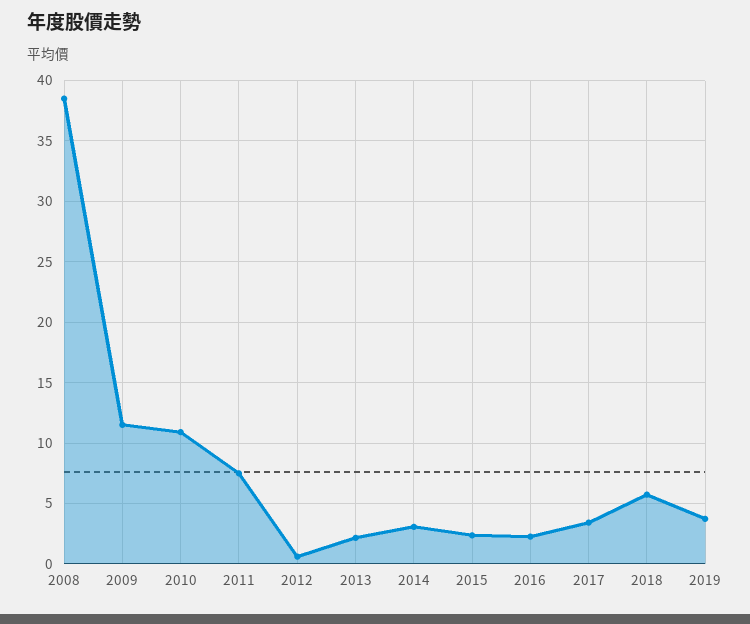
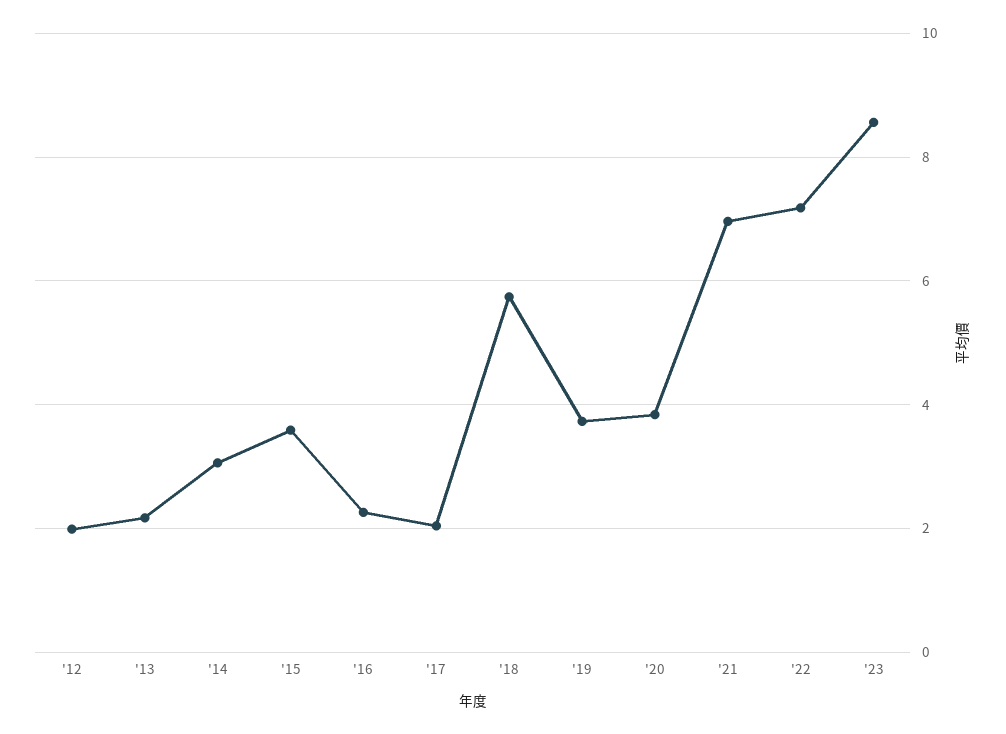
2008: 38.5 -> none
2009: 11.5 -> none
2010: 11 -> none
2011: 7.5 -> none
2012: 0.5 -> 2
2015: 2.5 -> 3.6
2017: 3.5 -> 2
'20: none -> 3.8
'21: none -> 7
'22: none -> 7.2
'23: none -> 8.6

